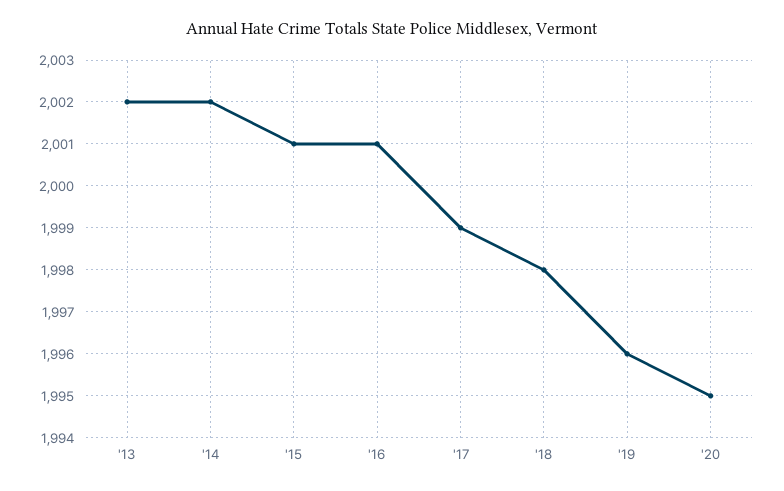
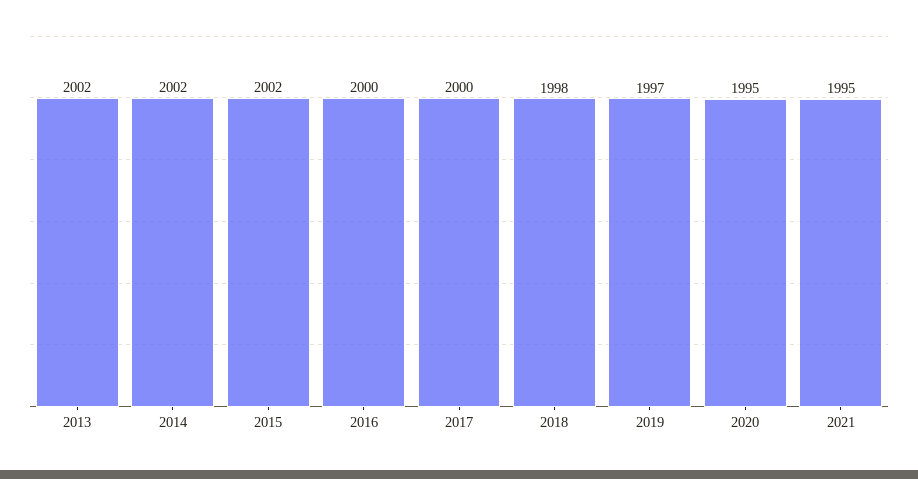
'15: 2001 -> 2002
'16: 2001 -> 2000
'17: 1999 -> 2000
'19: 1996 -> 1997
2021: none -> 1995

